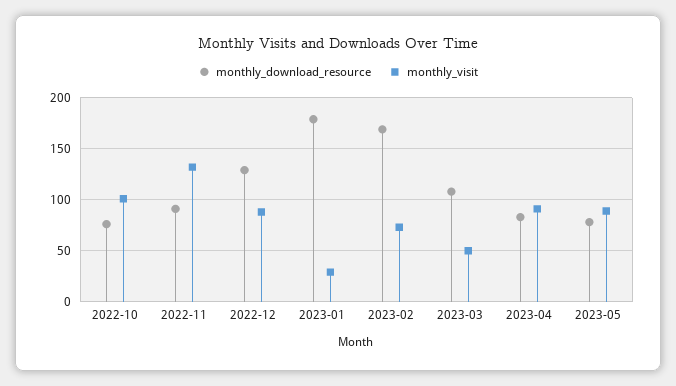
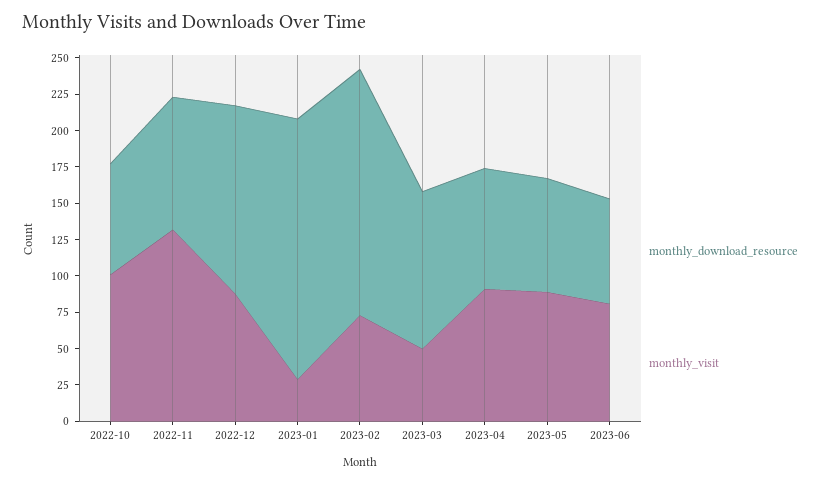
monthly_download_resource, 2023-06: none -> 75
monthly_visit, 2023-06: none -> 75

